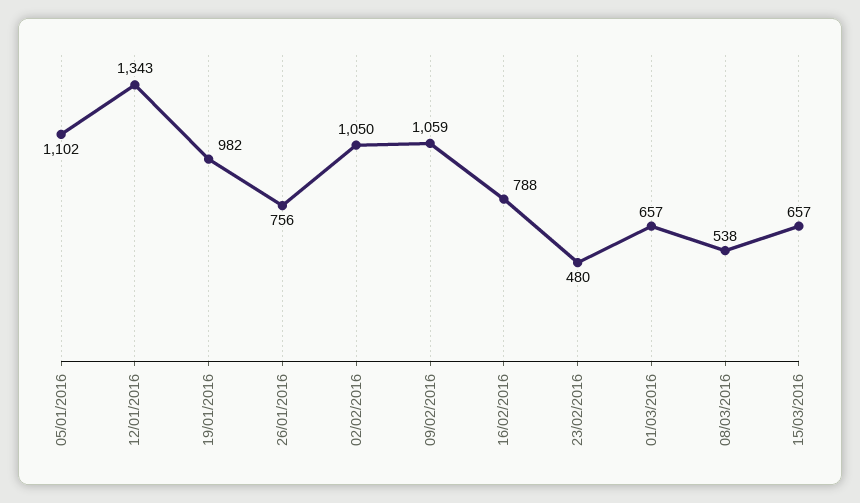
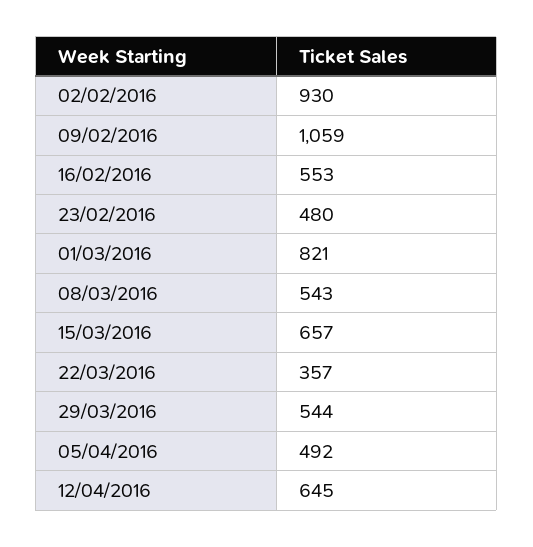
05/01/2016: 1102 -> none
12/01/2016: 1343 -> none
19/01/2016: 982 -> none
26/01/2016: 756 -> none
02/02/2016: 1050 -> 930
16/02/2016: 788 -> 553
01/03/2016: 657 -> 821
08/03/2016: 538 -> 543
22/03/2016: none -> 357
29/03/2016: none -> 544
05/04/2016: none -> 492
12/04/2016: none -> 645

